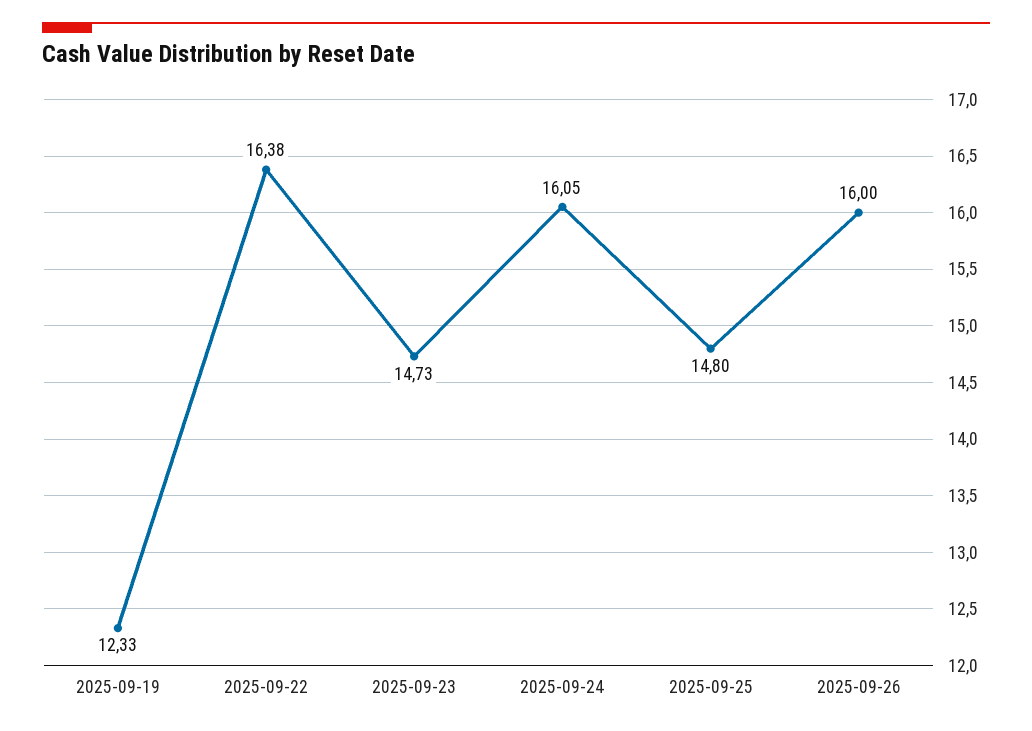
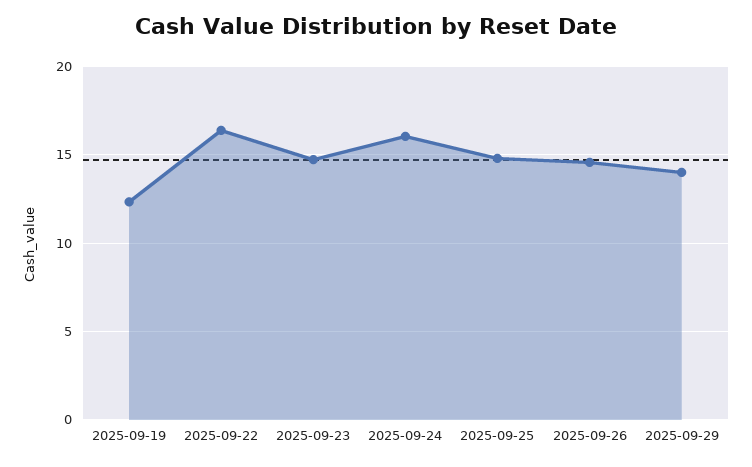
2025-09-26: 16 -> 14.5
2025-09-29: none -> 14

